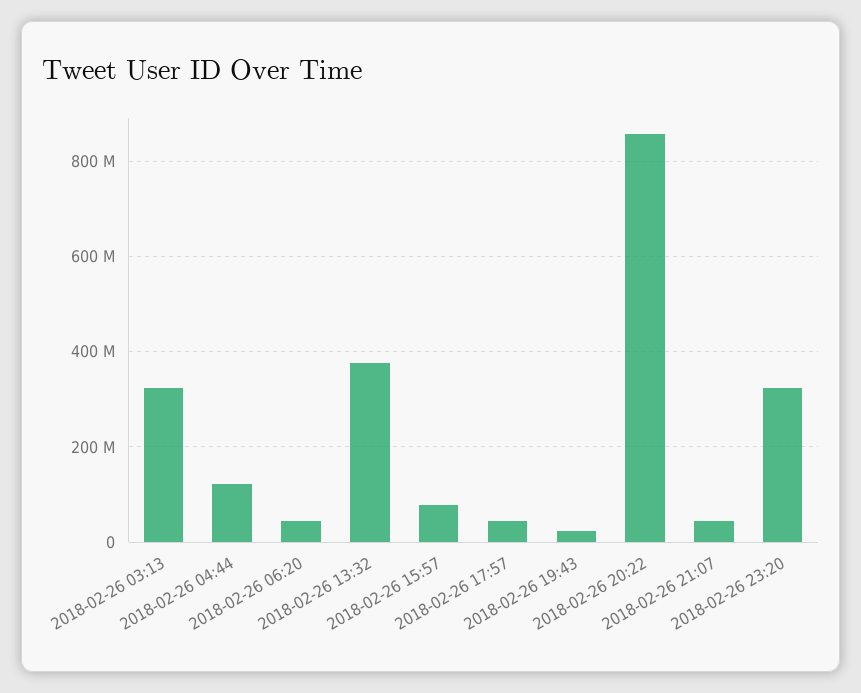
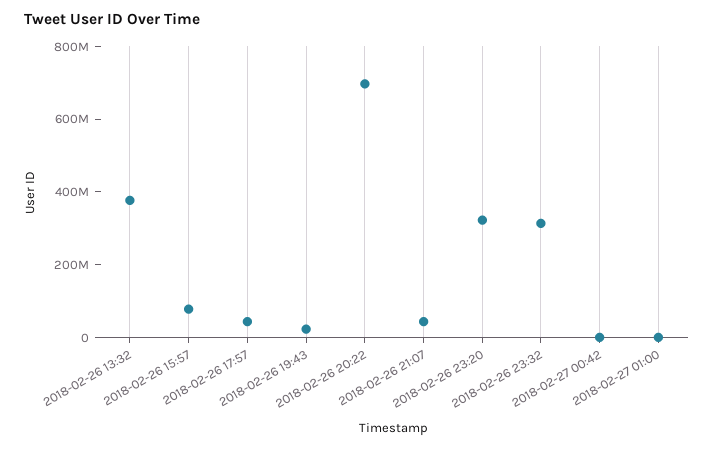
2018-02-26 03:13: 320000000 -> none
2018-02-26 04:44: 120000000 -> none
2018-02-26 06:20: 40000000 -> none
2018-02-26 20:22: 860000000 -> 700000000
2018-02-26 23:32: none -> 300000000
2018-02-27 00:42: none -> 0
2018-02-27 01:00: none -> 0

